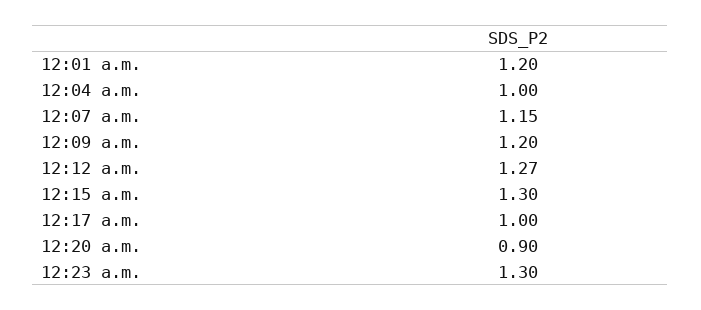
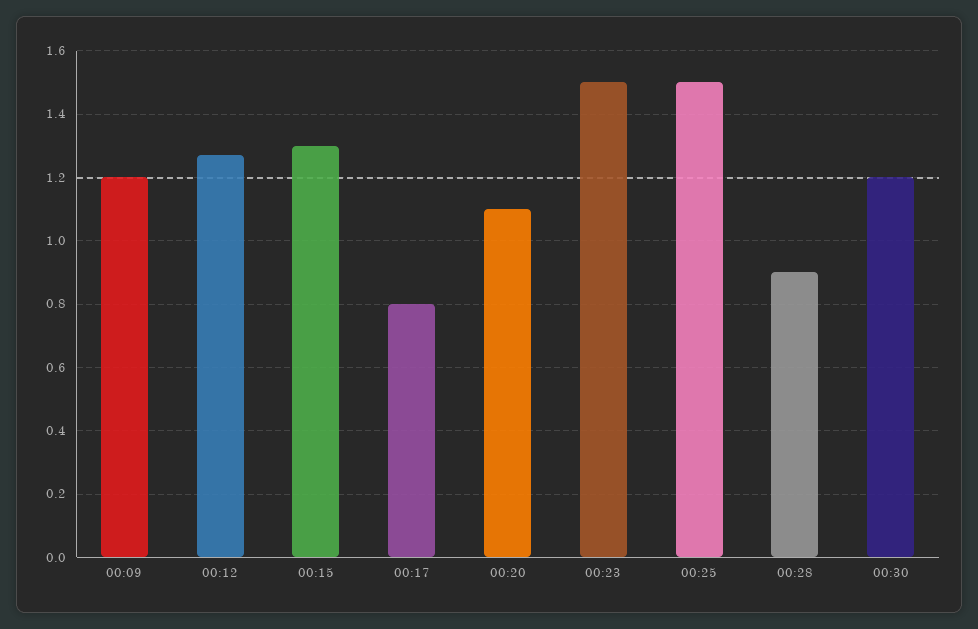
12:01 a.m.: 1.2 -> none
12:04 a.m.: 1 -> none
12:07 a.m.: 1.15 -> none
12:17 a.m.: 1 -> 0.8
12:20 a.m.: 0.9 -> 1.1
12:23 a.m.: 1.3 -> 1.5
00:25: none -> 1.5
00:28: none -> 0.9
00:30: none -> 1.2

